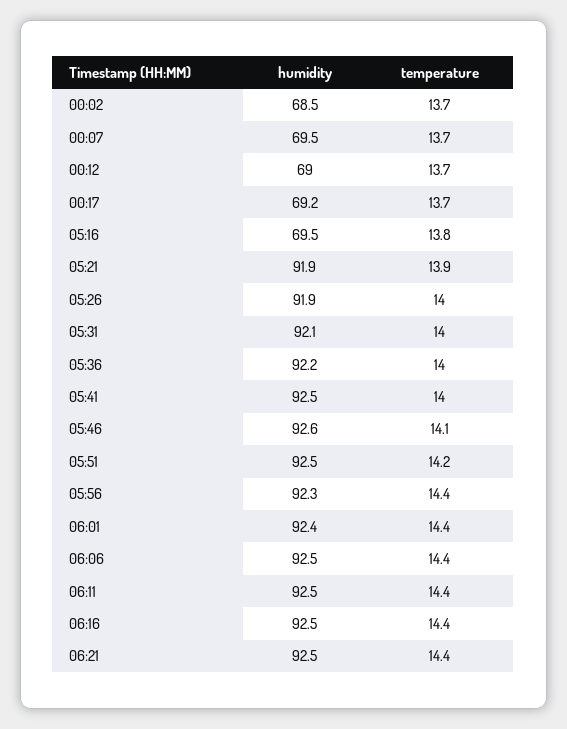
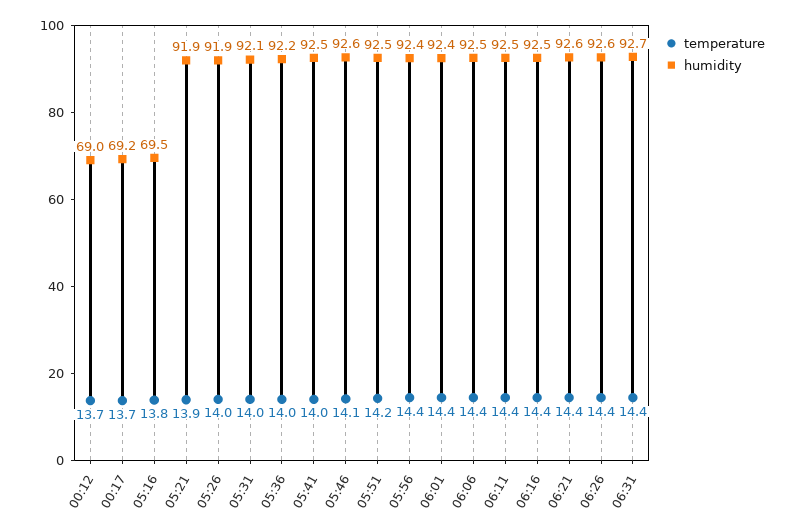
humidity, 00:02: 68.5 -> none
temperature, 00:02: 13.7 -> none
humidity, 00:07: 69.5 -> none
temperature, 00:07: 13.7 -> none
humidity, 05:56: 92.3 -> 92.4
humidity, 06:21: 92.5 -> 92.6
temperature, 06:26: none -> 14.4
humidity, 06:26: none -> 92.6
temperature, 06:31: none -> 14.4
humidity, 06:31: none -> 92.7

